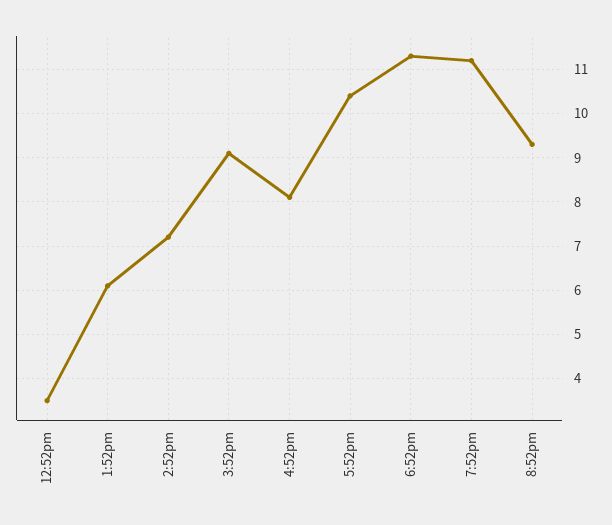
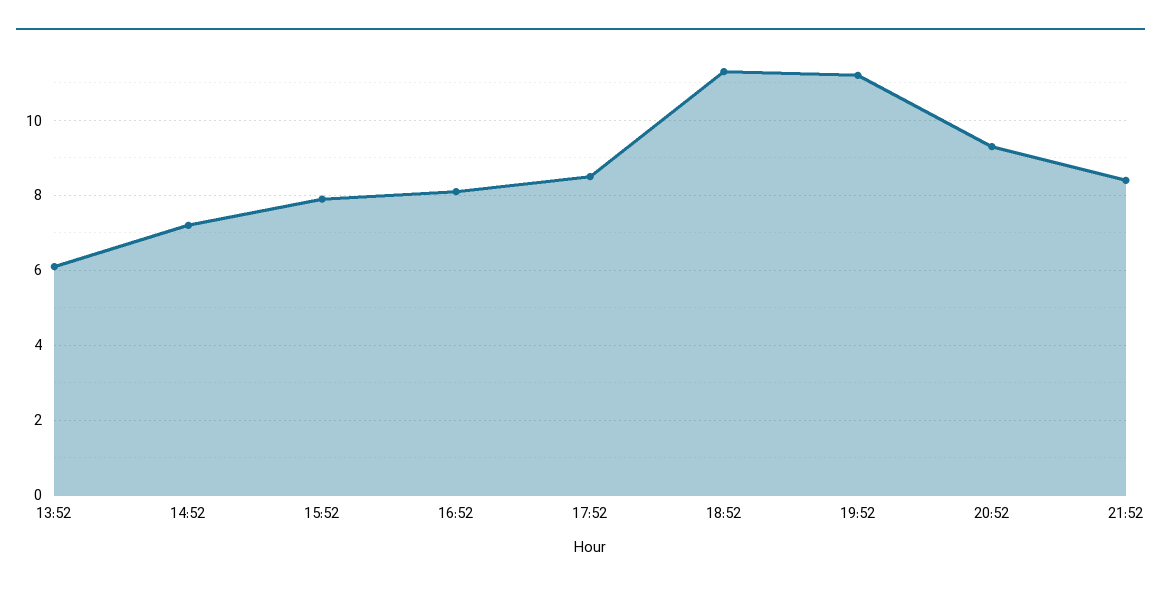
12:52pm: 3.5 -> none
3:52pm: 9 -> 8
5:52pm: 10.5 -> 8.5
21:52: none -> 8.5

